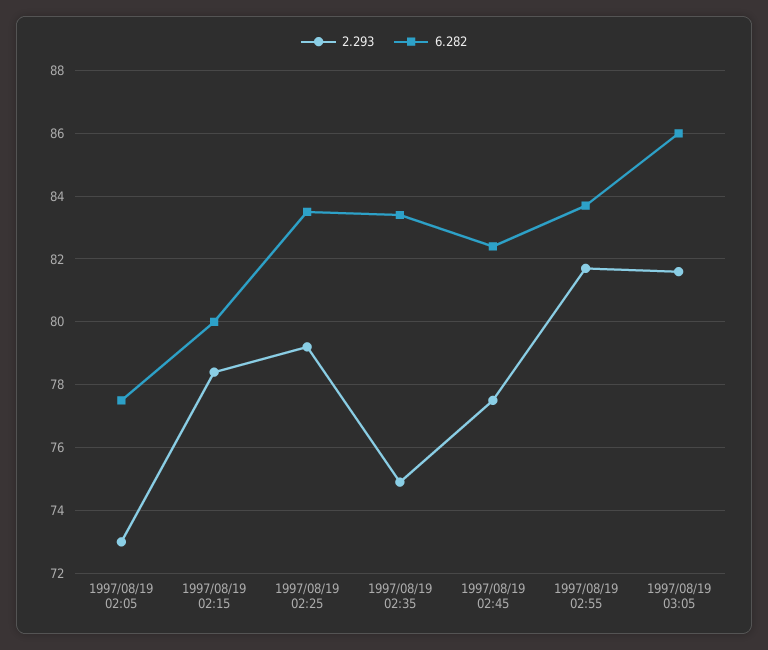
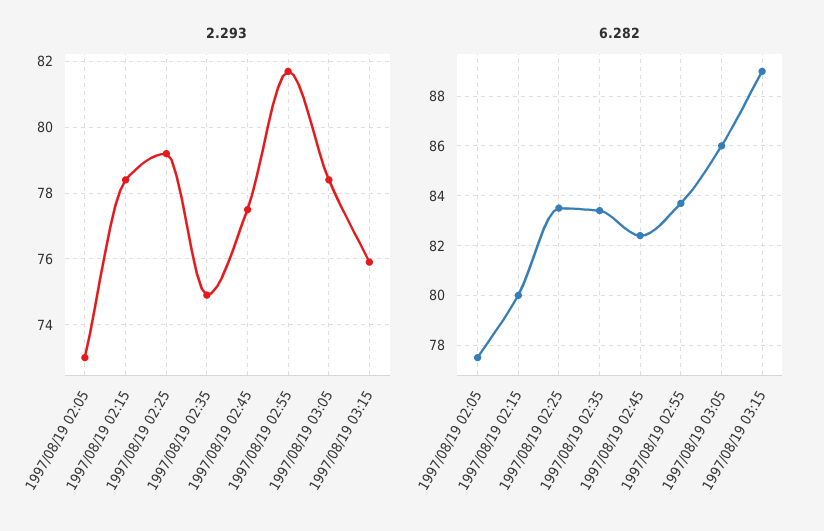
2.293, 1997/08/19 03:05: 81.5 -> 78.5
2.293, 1997/08/19 03:15: none -> 76
6.282, 1997/08/19 03:15: none -> 89

